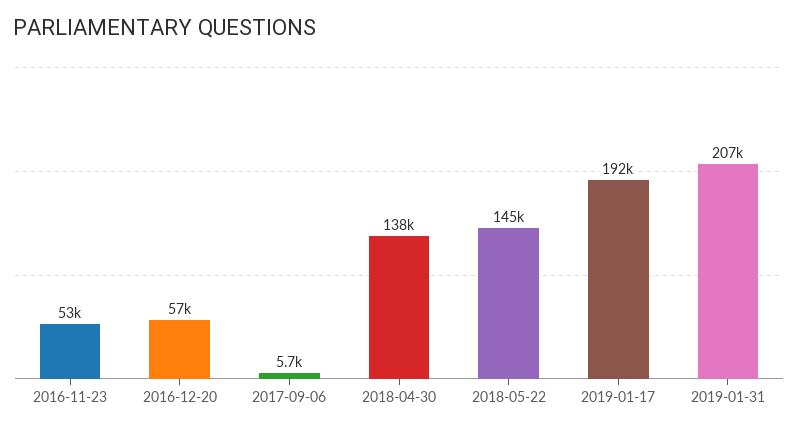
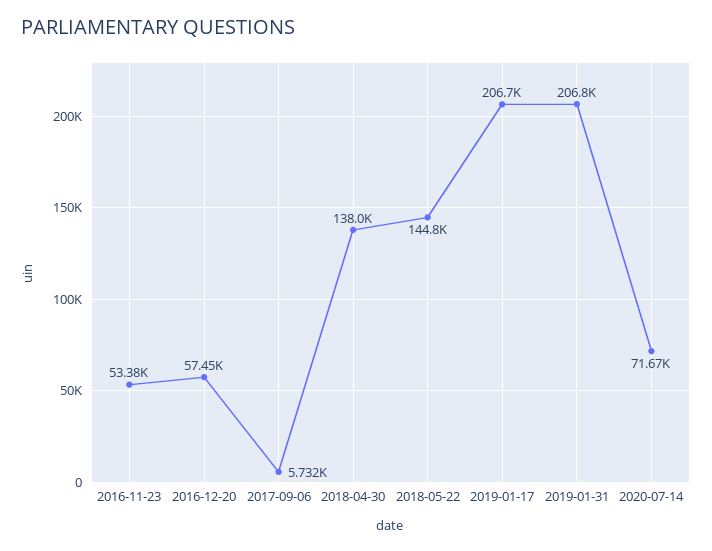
2019-01-17: 192000 -> 206700
2020-07-14: none -> 71670

